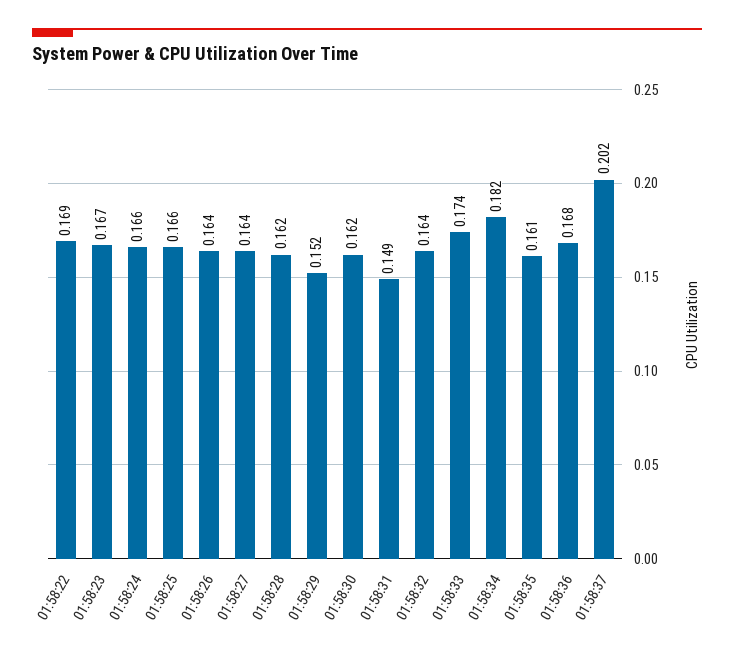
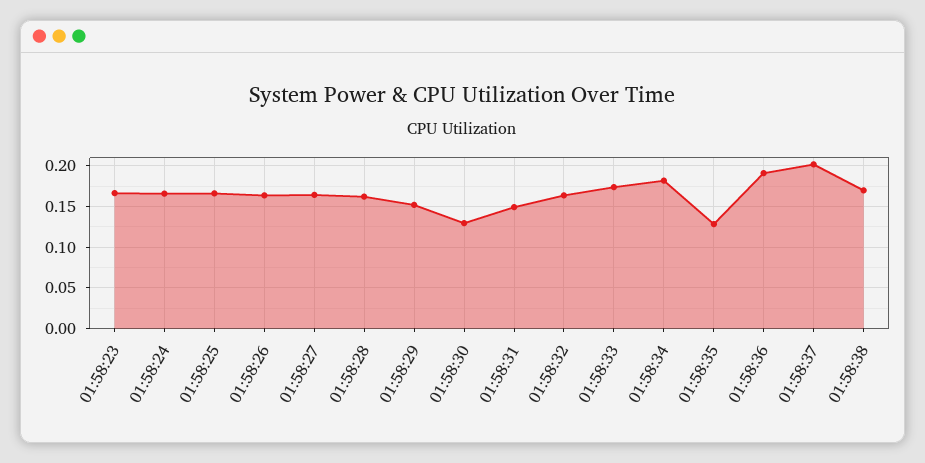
01:58:22: 0.169 -> none
01:58:30: 0.162 -> 0.13
01:58:35: 0.161 -> 0.13
01:58:36: 0.168 -> 0.19
01:58:38: none -> 0.17

